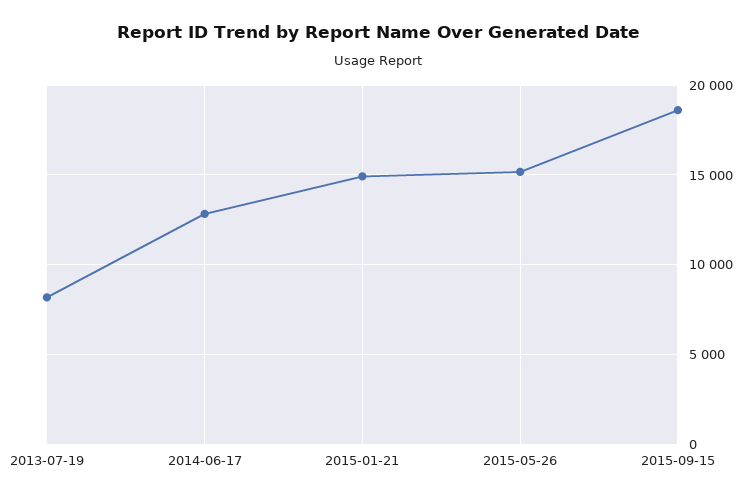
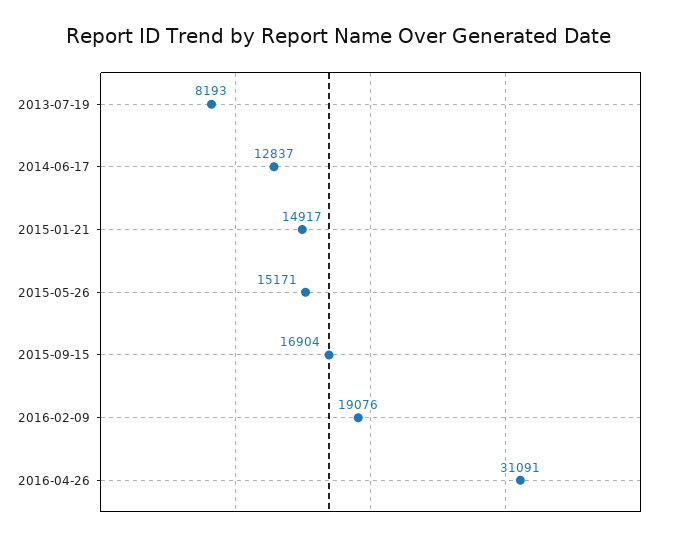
2015-09-15: 18500 -> 16904
2016-02-09: none -> 19076
2016-04-26: none -> 31091

